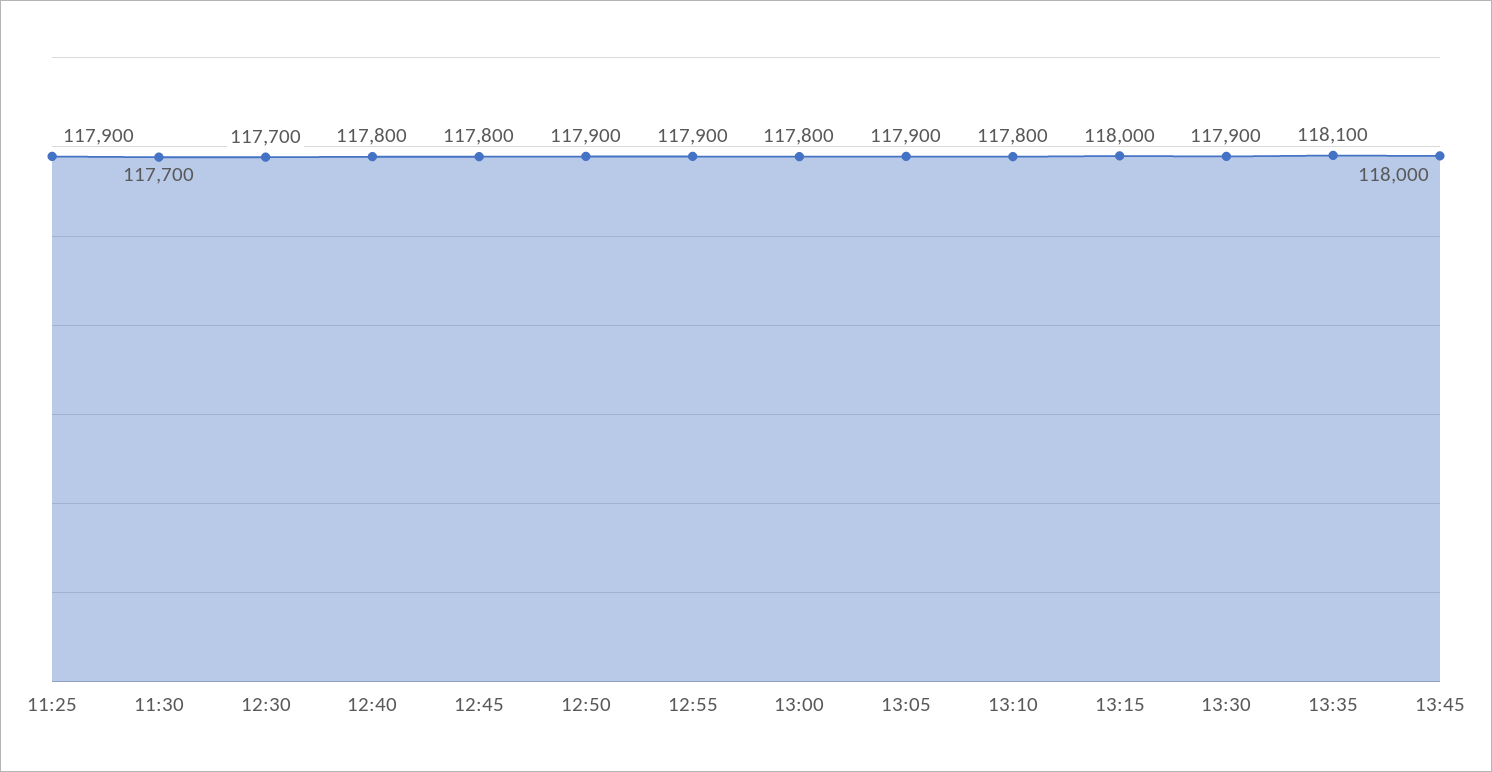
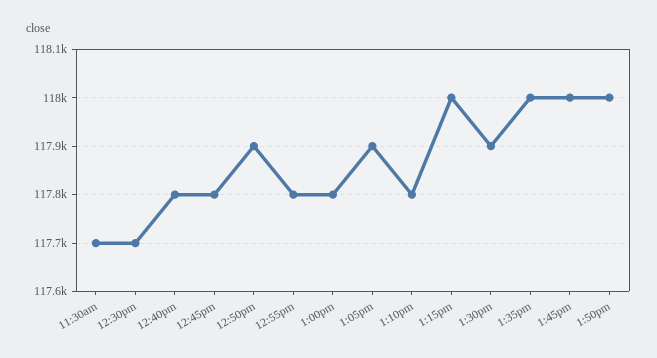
11:25: 117900 -> none
12:55: 117900 -> 117800
13:35: 118100 -> 118000
1:50pm: none -> 118000

